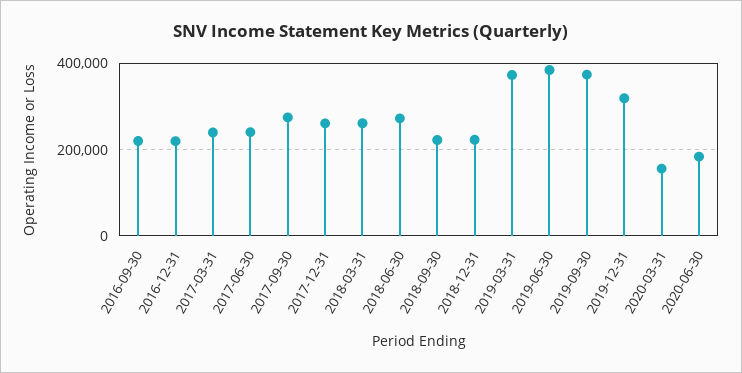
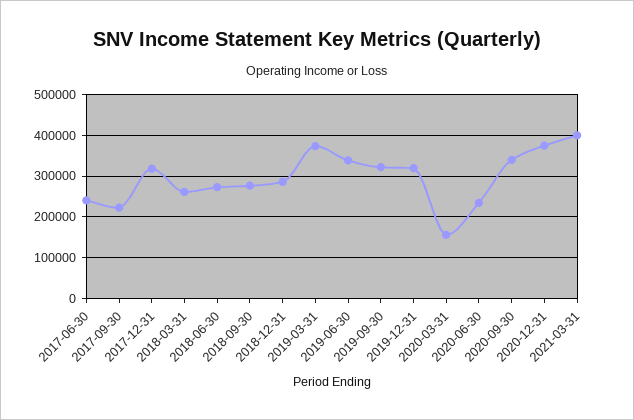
2016-09-30: 220000 -> none
2016-12-31: 220000 -> none
2017-03-31: 240000 -> none
2017-09-30: 280000 -> 220000
2017-12-31: 260000 -> 320000
2018-09-30: 220000 -> 280000
2018-12-31: 220000 -> 280000
2019-06-30: 380000 -> 340000
2019-09-30: 380000 -> 320000
2020-06-30: 180000 -> 240000
2020-09-30: none -> 340000
2020-12-31: none -> 380000
2021-03-31: none -> 400000

